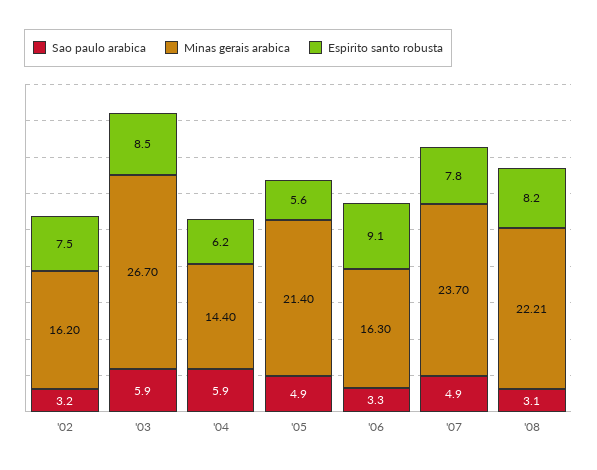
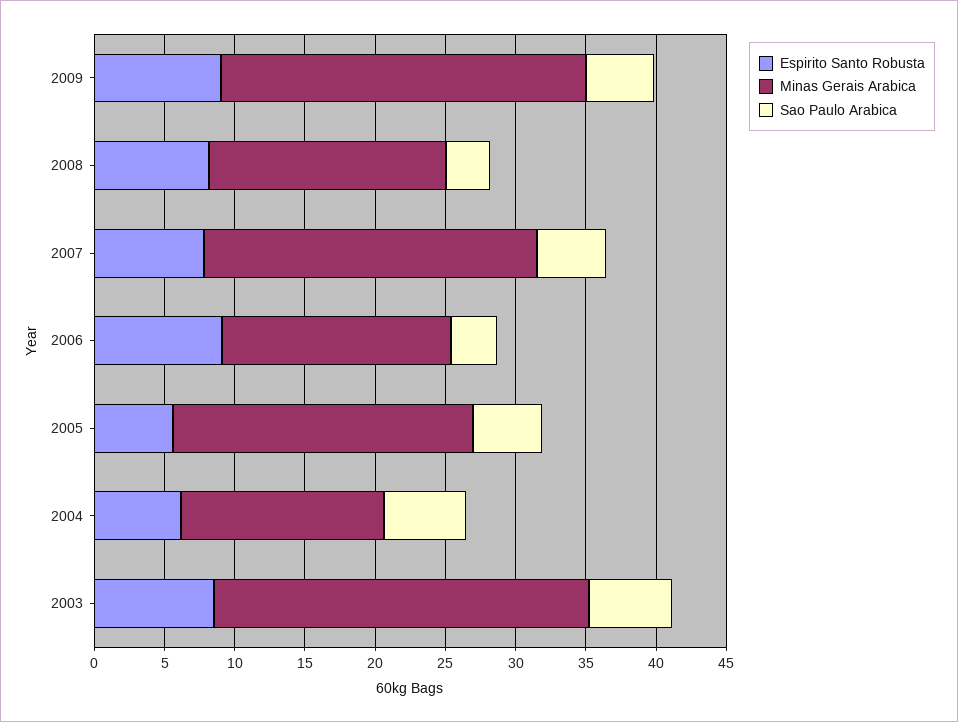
Sao paulo arabica, '02: 3.2 -> none
Minas gerais arabica, '02: 16.2 -> none
Espirito santo robusta, '02: 7.5 -> none
Minas gerais arabica, '08: 22.21 -> 17
Espirito santo robusta, 2009: none -> 9
Minas gerais arabica, 2009: none -> 26
Sao paulo arabica, 2009: none -> 5

